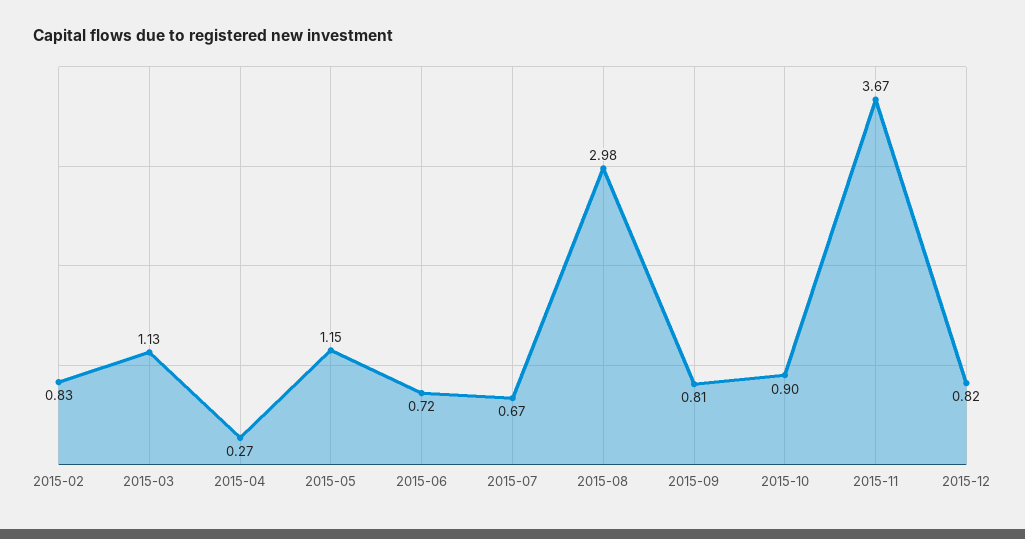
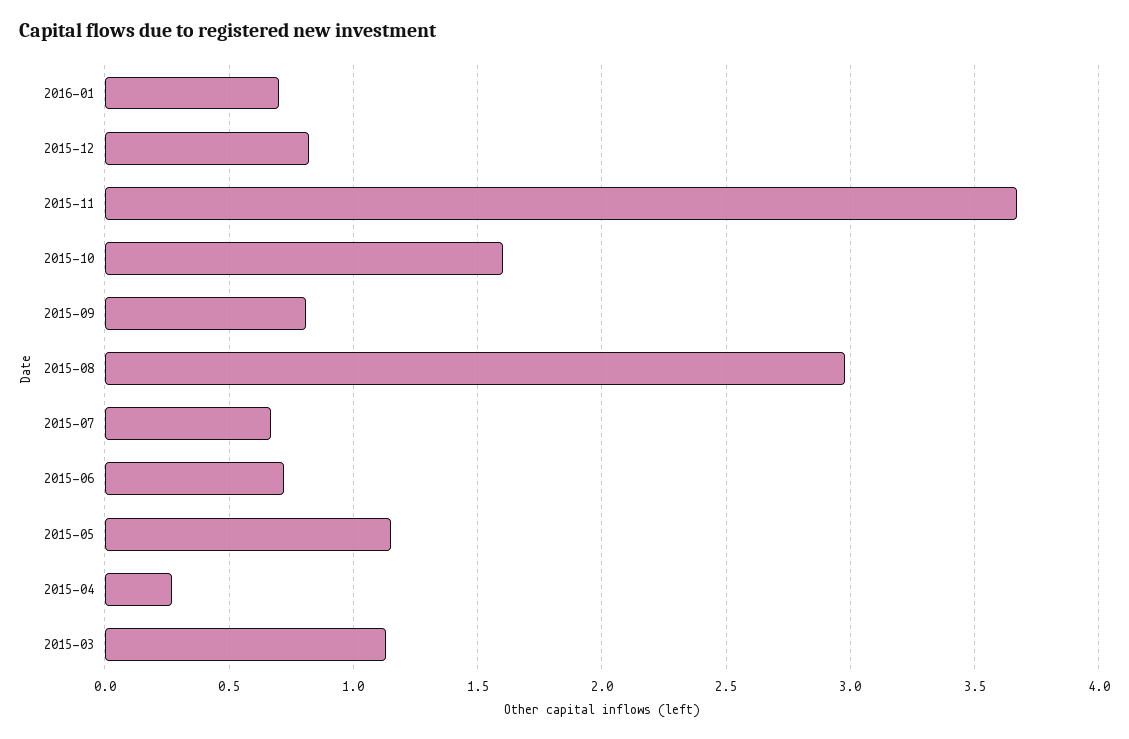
2015-02: 0.83 -> none
2015-10: 0.9 -> 1.6
2016-01: none -> 0.7

